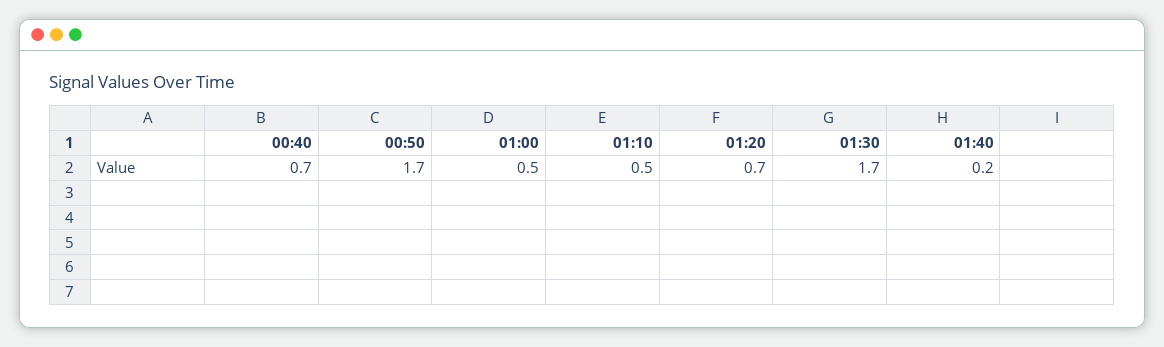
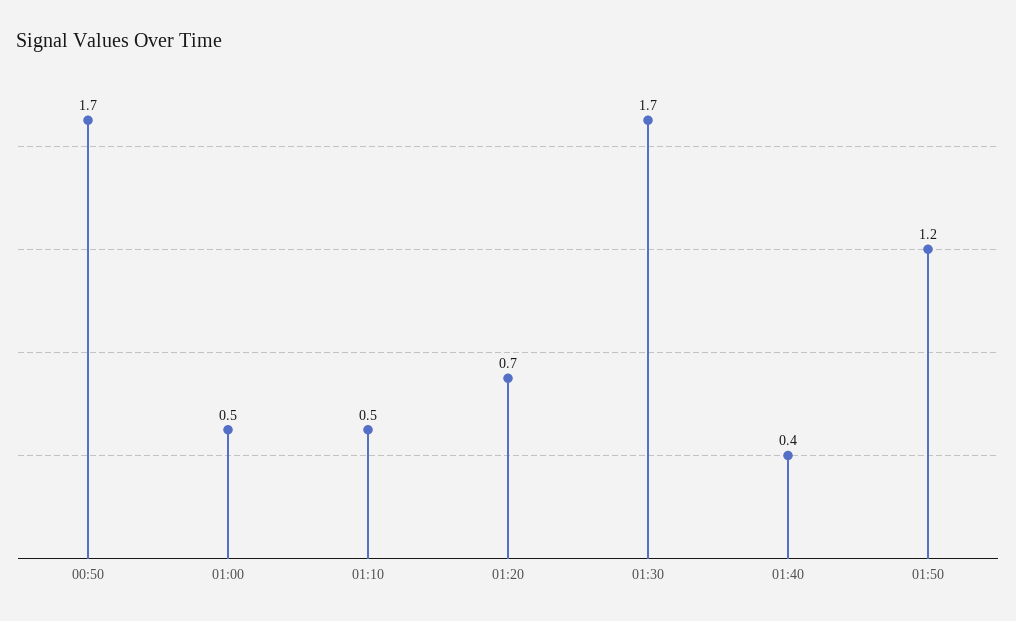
00:40: 0.7 -> none
01:40: 0.2 -> 0.4
01:50: none -> 1.2

